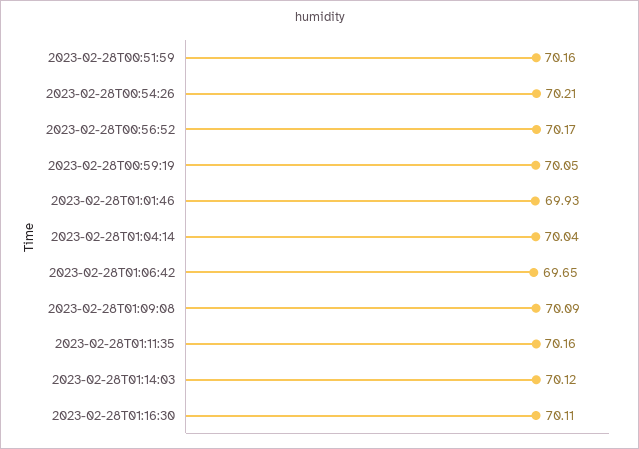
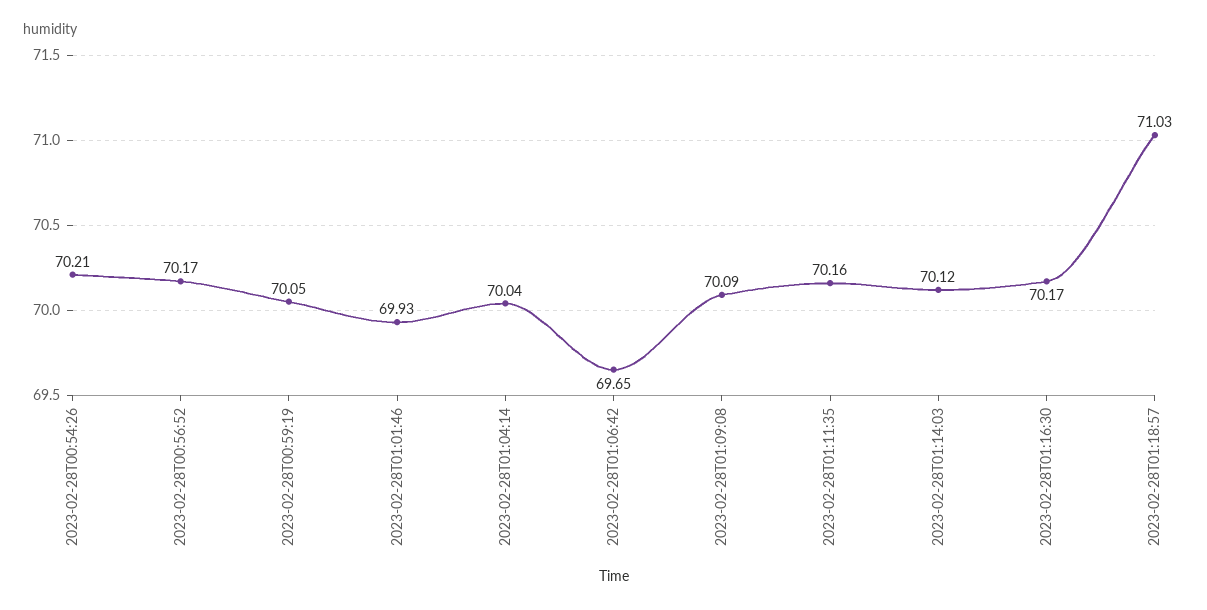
2023-02-28T00:51:59: 70.16 -> none
2023-02-28T01:16:30: 70.11 -> 70.17
2023-02-28T01:18:57: none -> 71.03

